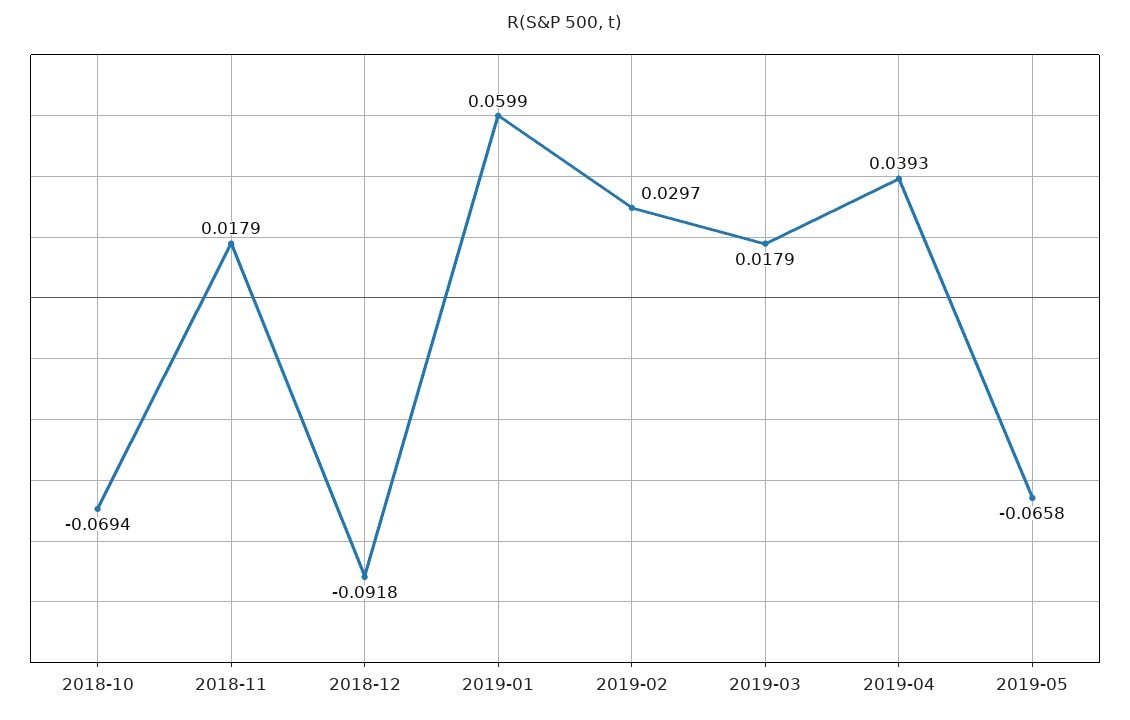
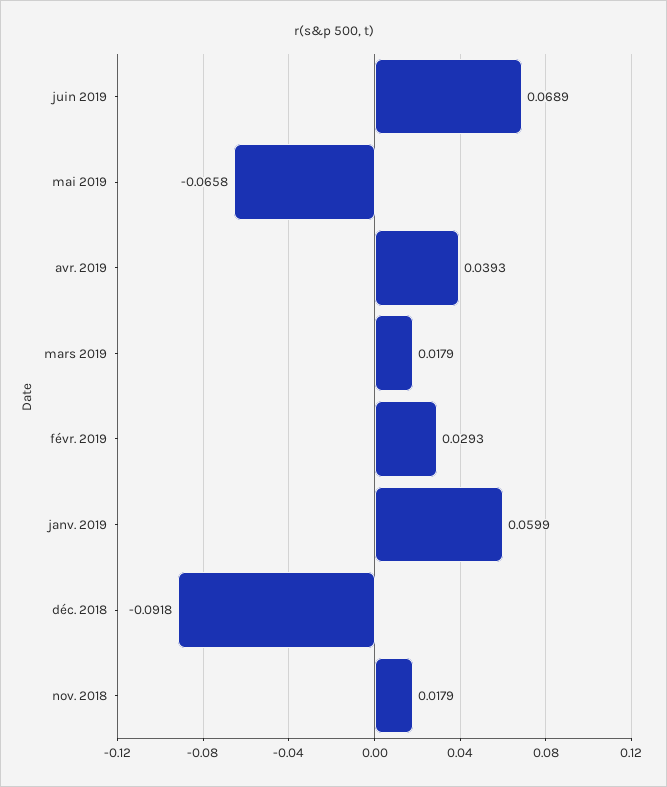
2018-10: -0.0694 -> none
2019-02: 0.0297 -> 0.0293
juin 2019: none -> 0.0689

